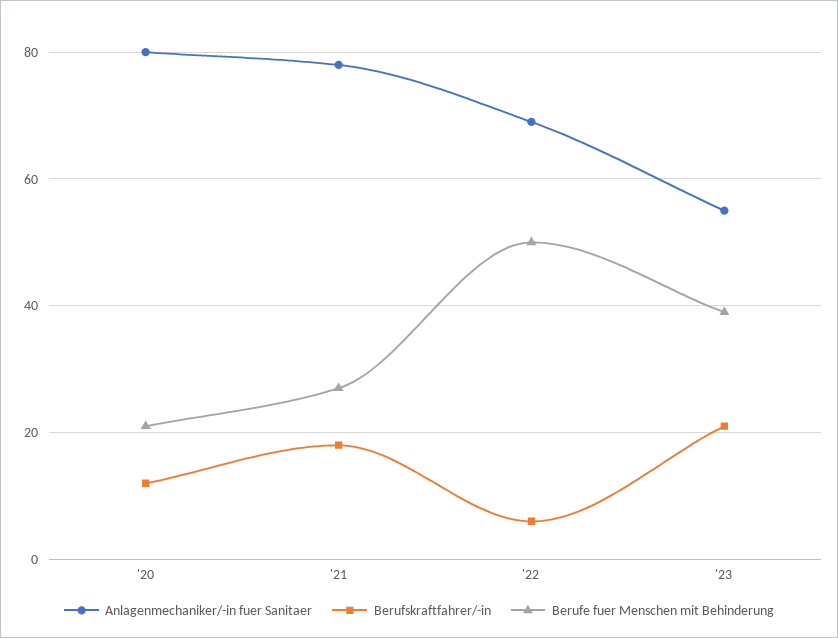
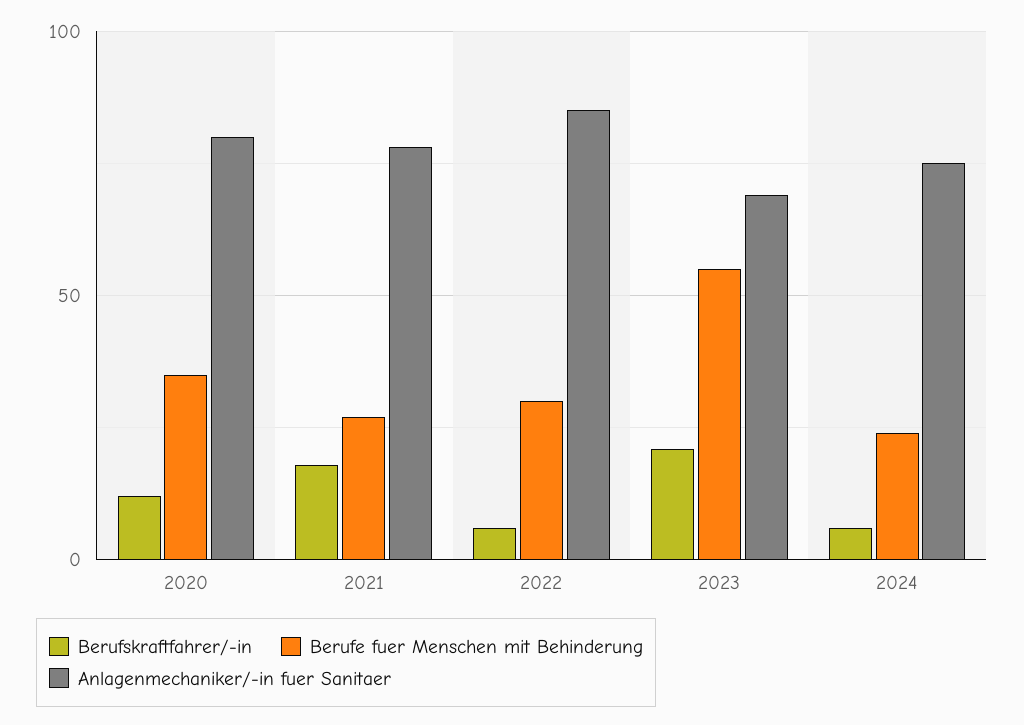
Berufe fuer Menschen mit Behinderung, '20: 20 -> 35
Anlagenmechaniker/-in fuer Sanitaer, '22: 70 -> 85
Berufe fuer Menschen mit Behinderung, '22: 50 -> 30
Anlagenmechaniker/-in fuer Sanitaer, '23: 55 -> 70
Berufe fuer Menschen mit Behinderung, '23: 40 -> 55
Berufskraftfahrer/-in, 2024: none -> 5
Berufe fuer Menschen mit Behinderung, 2024: none -> 25
Anlagenmechaniker/-in fuer Sanitaer, 2024: none -> 75

